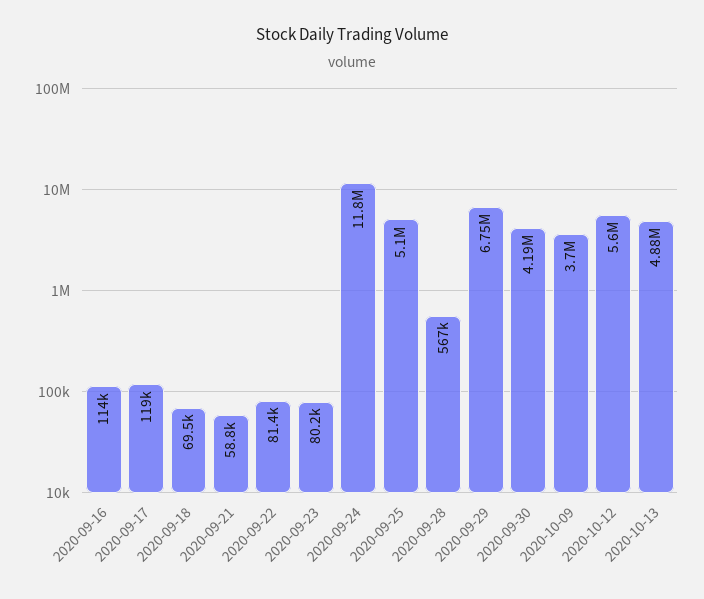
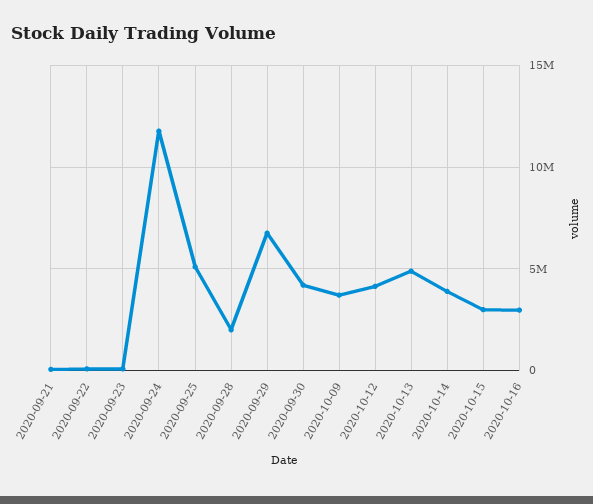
2020-09-16: 114000 -> none
2020-09-17: 119000 -> none
2020-09-18: 69500 -> none
2020-09-28: 567000 -> 2000000
2020-10-12: 5600000 -> 4000000
2020-10-14: none -> 4000000
2020-10-15: none -> 3000000
2020-10-16: none -> 3000000

